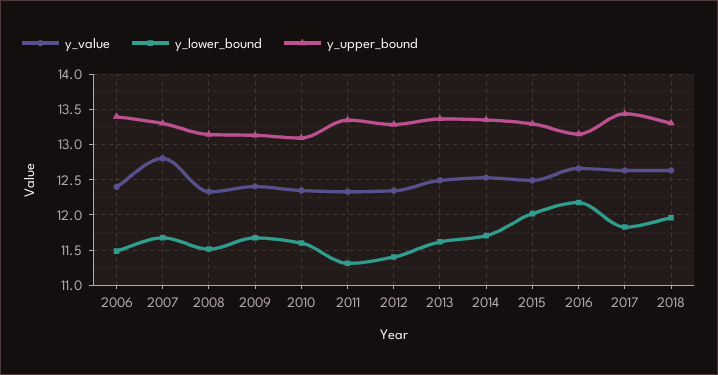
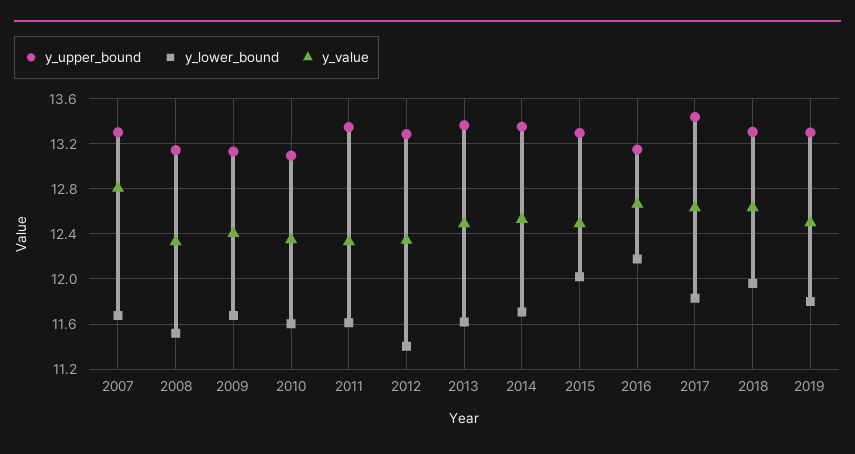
y_value, 2006: 12.4 -> none
y_lower_bound, 2006: 11.5 -> none
y_upper_bound, 2006: 13.4 -> none
y_lower_bound, 2011: 11.3 -> 11.6
y_upper_bound, 2019: none -> 13.3
y_lower_bound, 2019: none -> 11.8
y_value, 2019: none -> 12.5

